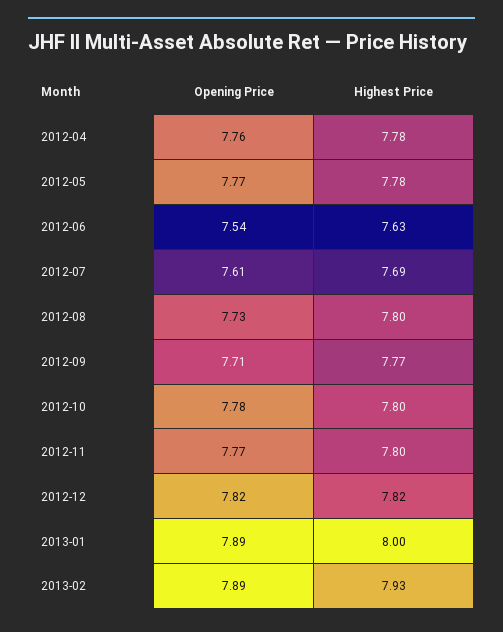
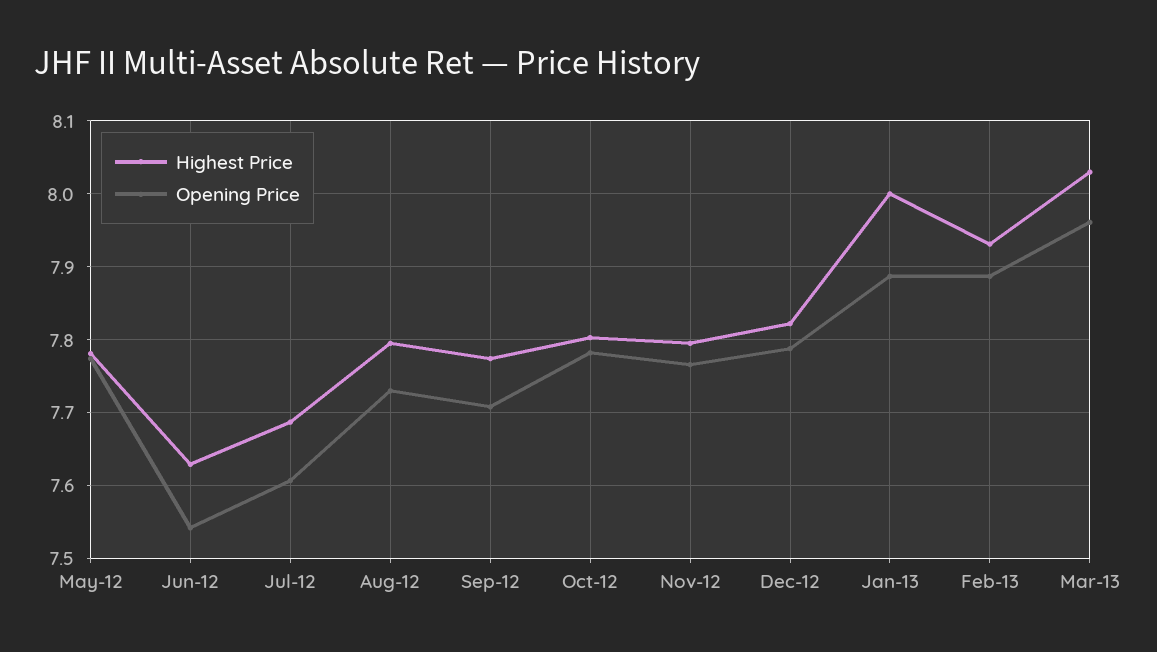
Opening Price, 2012-04: 7.76 -> none
Highest Price, 2012-04: 7.78 -> none
Opening Price, 2012-12: 7.82 -> 7.79
Highest Price, Mar-13: none -> 8.03
Opening Price, Mar-13: none -> 7.96

